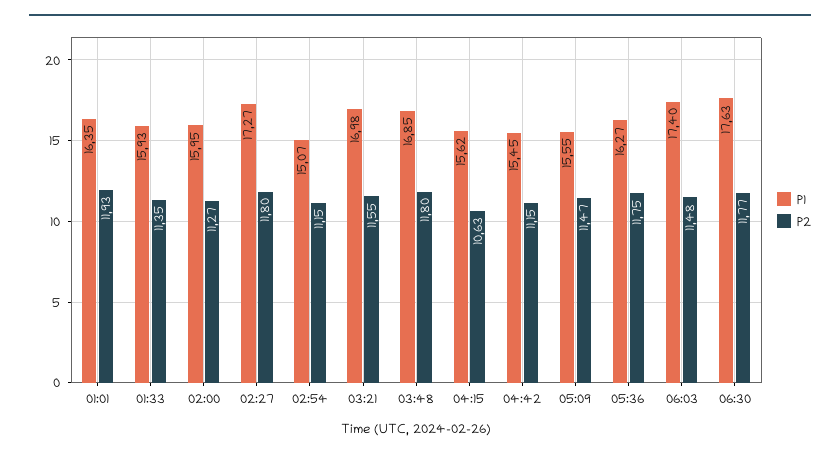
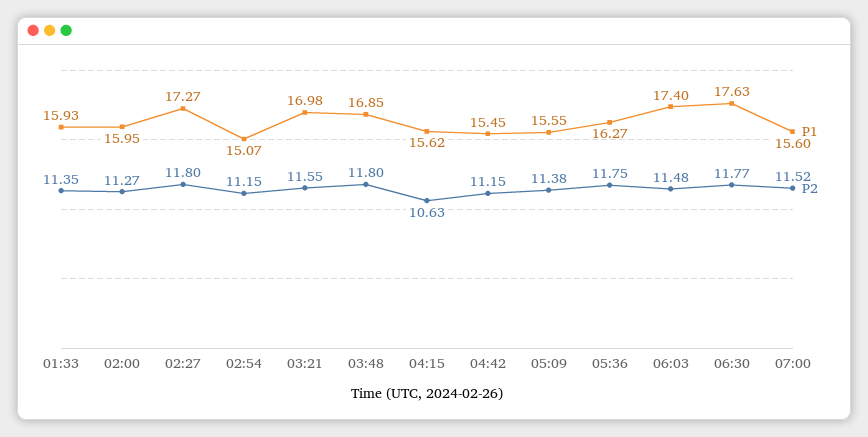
P1, 01:01: 16.35 -> none
P2, 01:01: 11.93 -> none
P2, 05:09: 11.47 -> 11.38
P1, 07:00: none -> 15.6
P2, 07:00: none -> 11.52

